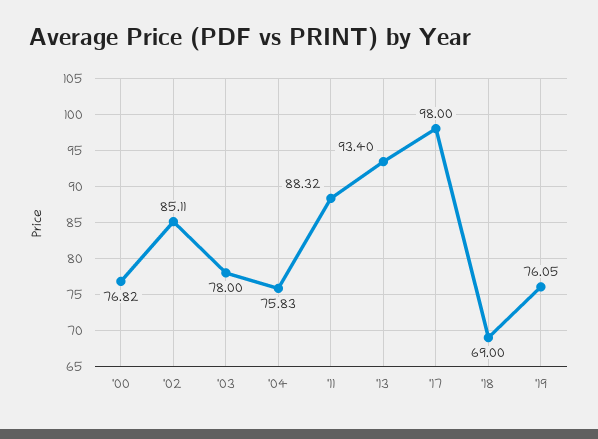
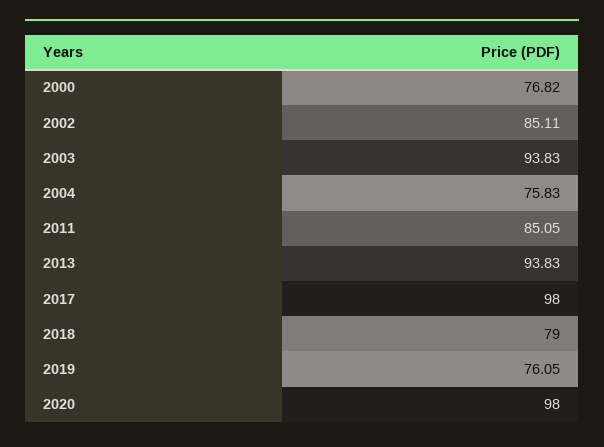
'03: 78 -> 93.83
'11: 88.32 -> 85.05
'13: 93.4 -> 93.83
'18: 69 -> 79
2020: none -> 98

